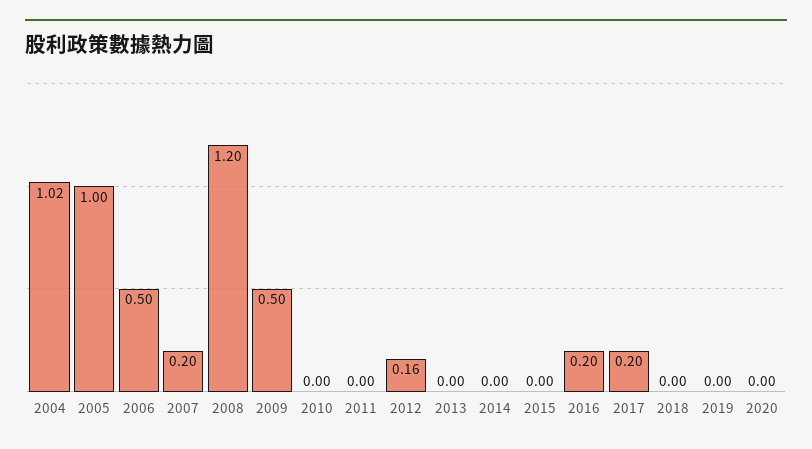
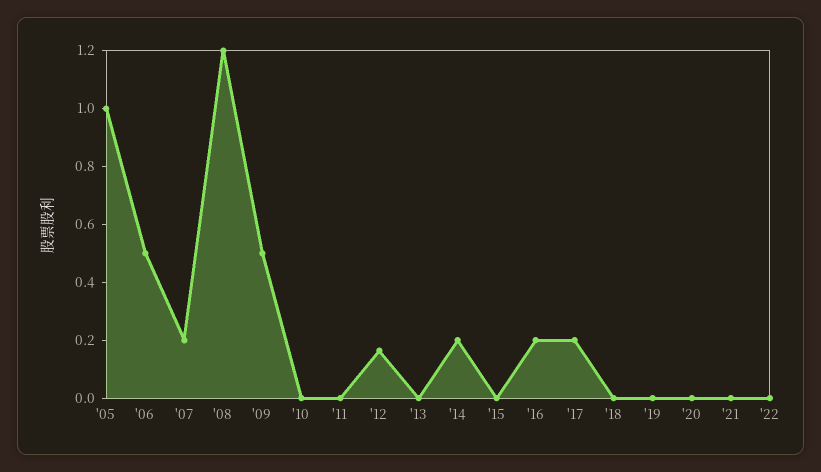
2004: 1.02 -> none
2014: 0 -> 0.2
'21: none -> 0
'22: none -> 0

